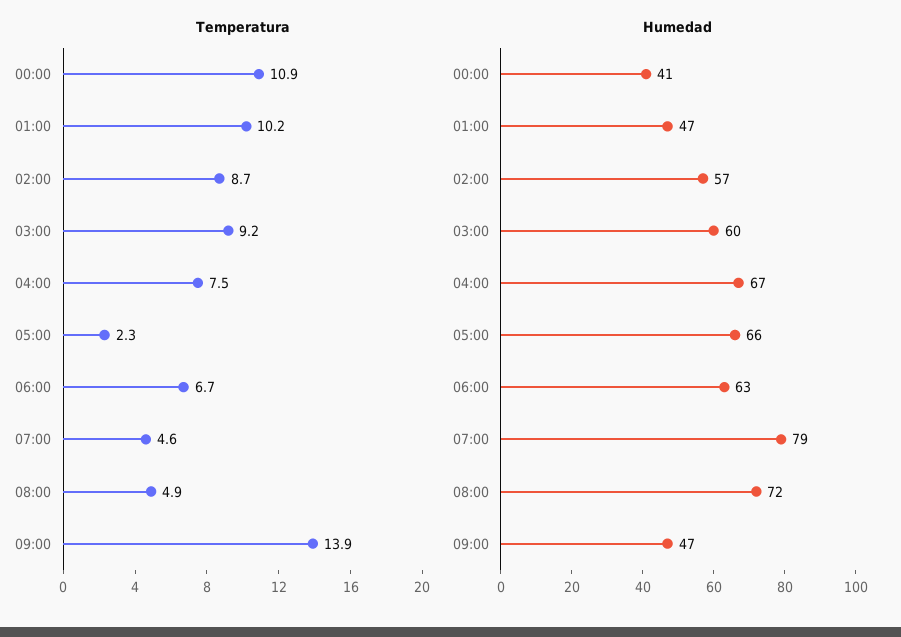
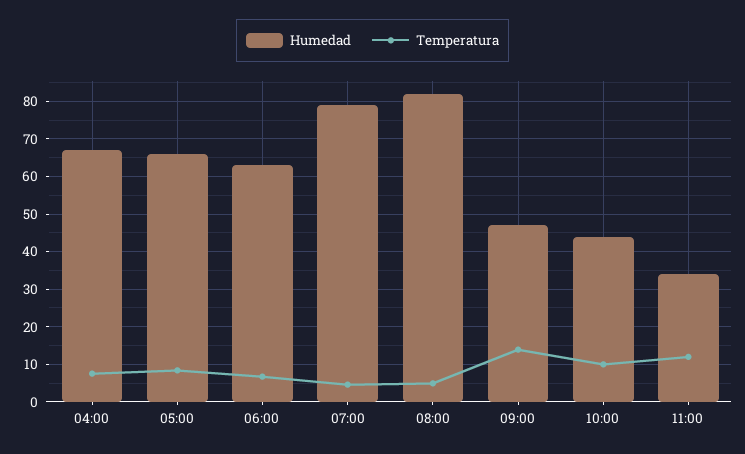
Temperatura, 00:00: 10.9 -> none
Temperatura, 01:00: 10.2 -> none
Temperatura, 02:00: 8.7 -> none
Temperatura, 03:00: 9.2 -> none
Temperatura, 05:00: 2.3 -> 8
Humedad, 00:00: 41 -> none
Humedad, 01:00: 47 -> none
Humedad, 02:00: 57 -> none
Humedad, 03:00: 60 -> none
Humedad, 08:00: 72 -> 82
Humedad, 10:00: none -> 44
Temperatura, 10:00: none -> 10
Humedad, 11:00: none -> 34
Temperatura, 11:00: none -> 12

